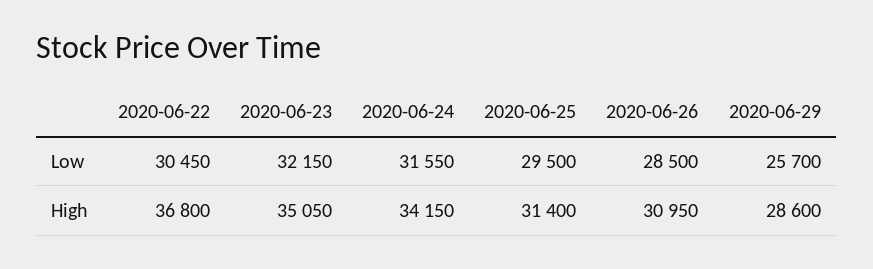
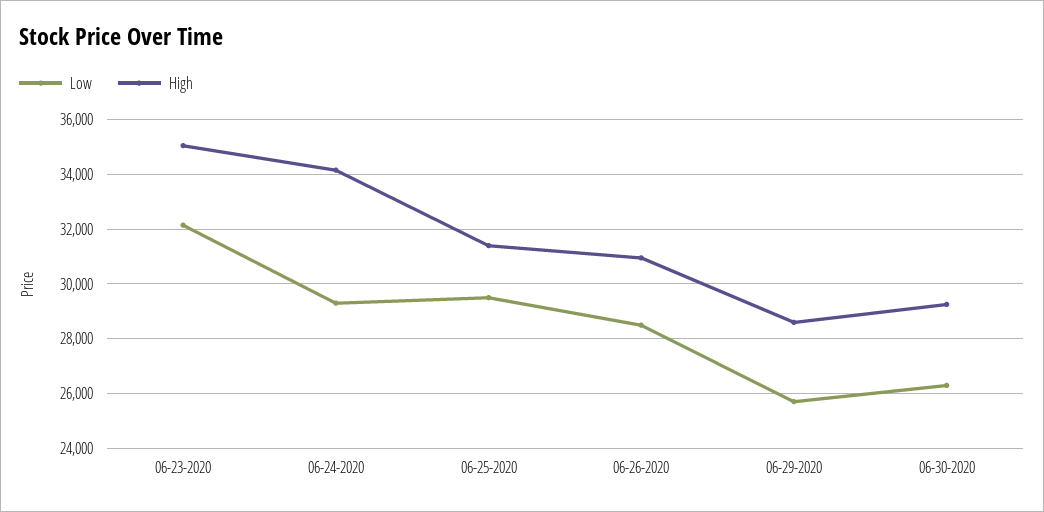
Low, 2020-06-22: 30450 -> none
Low, 2020-06-24: 31550 -> 29250
High, 2020-06-22: 36800 -> none
Low, 06-30-2020: none -> 26250
High, 06-30-2020: none -> 29250

